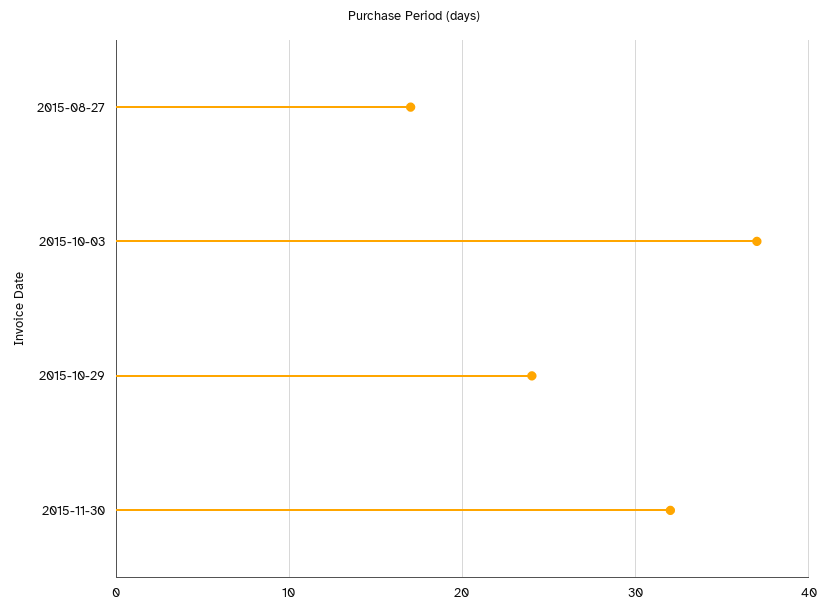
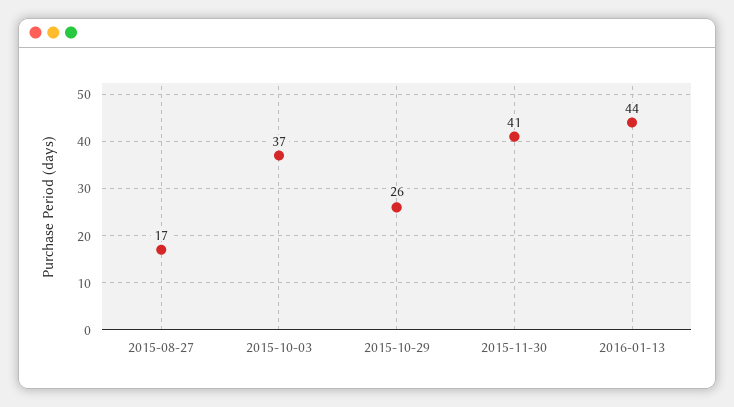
2015-10-29: 24 -> 26
2015-11-30: 32 -> 41
2016-01-13: none -> 44

